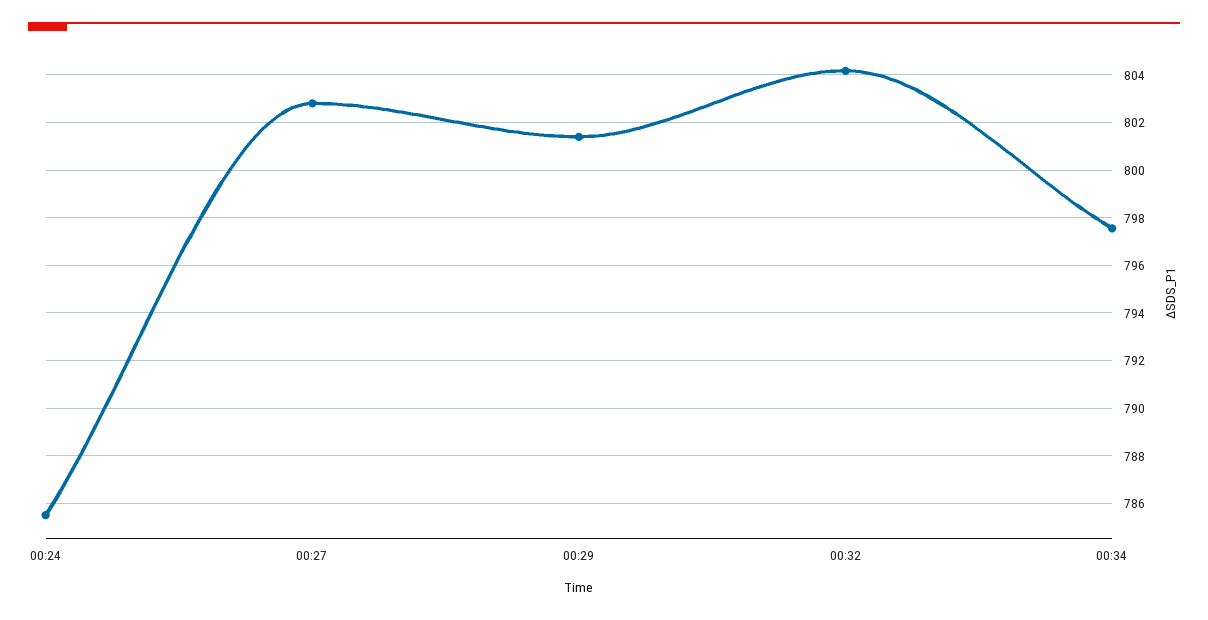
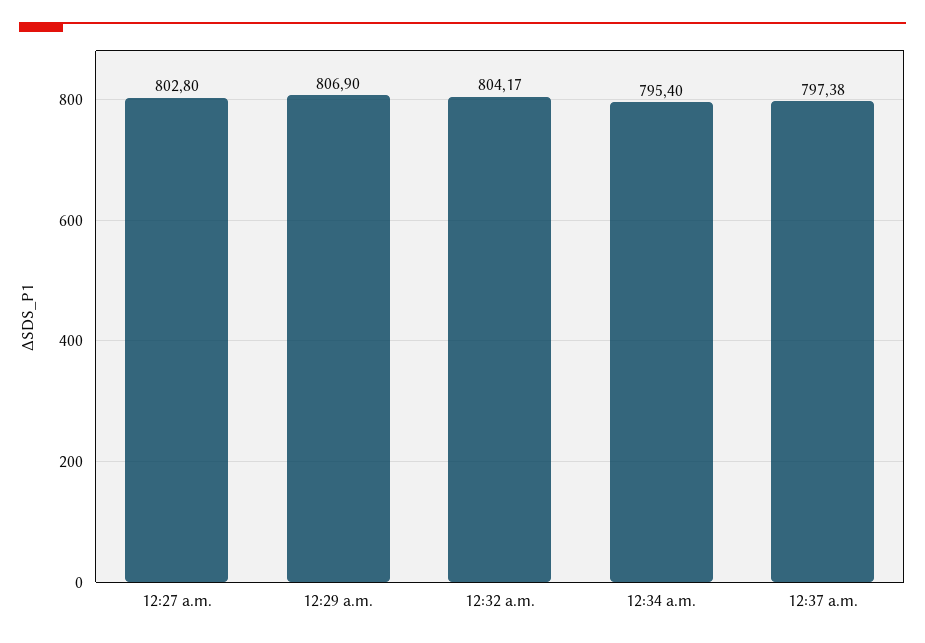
00:24: 785.5 -> none
00:29: 801.5 -> 806.9
00:34: 797.5 -> 795.4
12:37 a.m.: none -> 797.38

